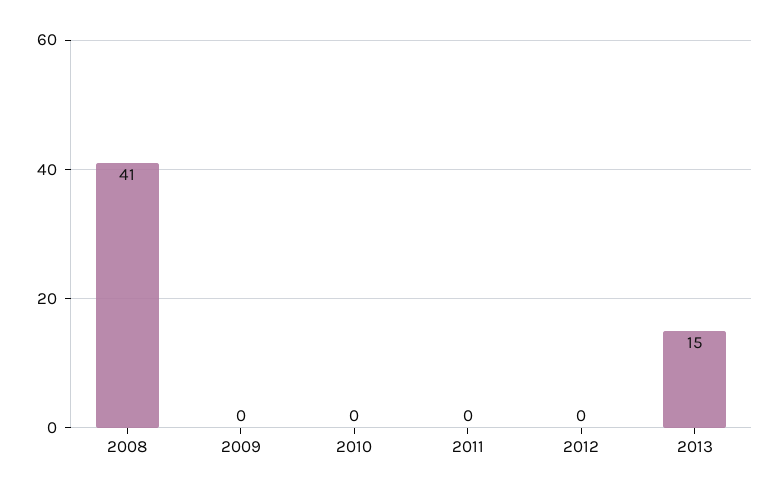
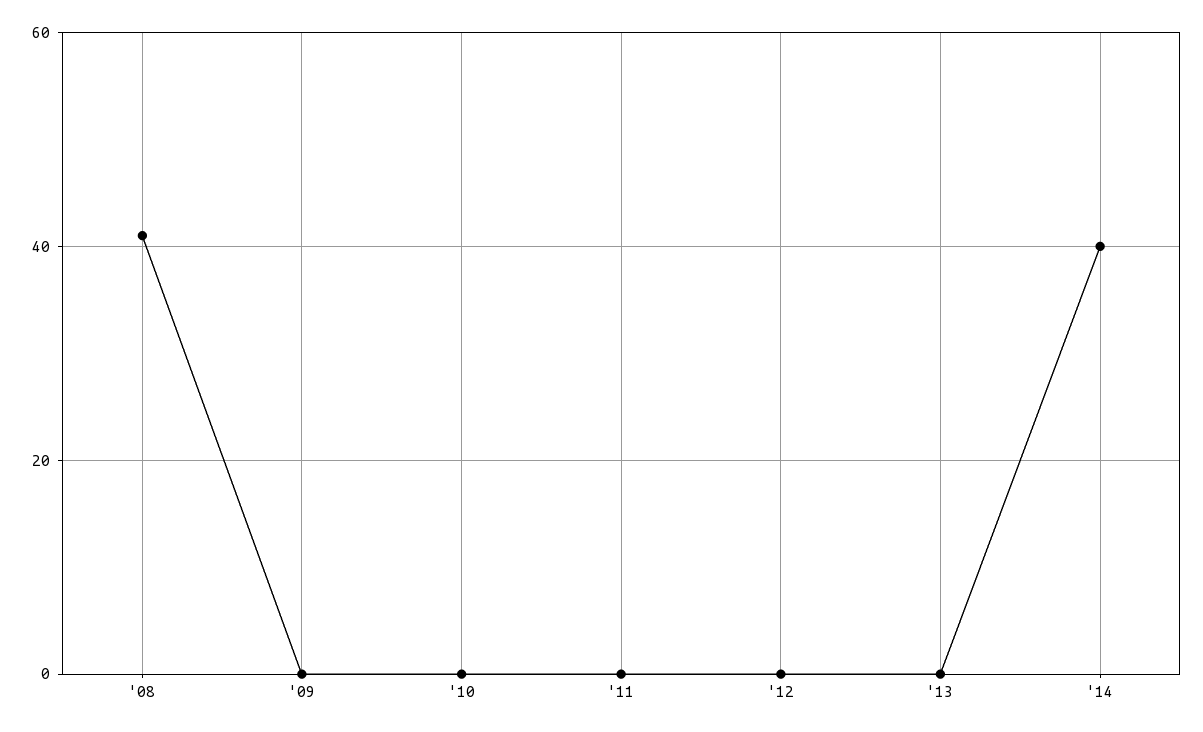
2013: 15 -> 0
'14: none -> 40

